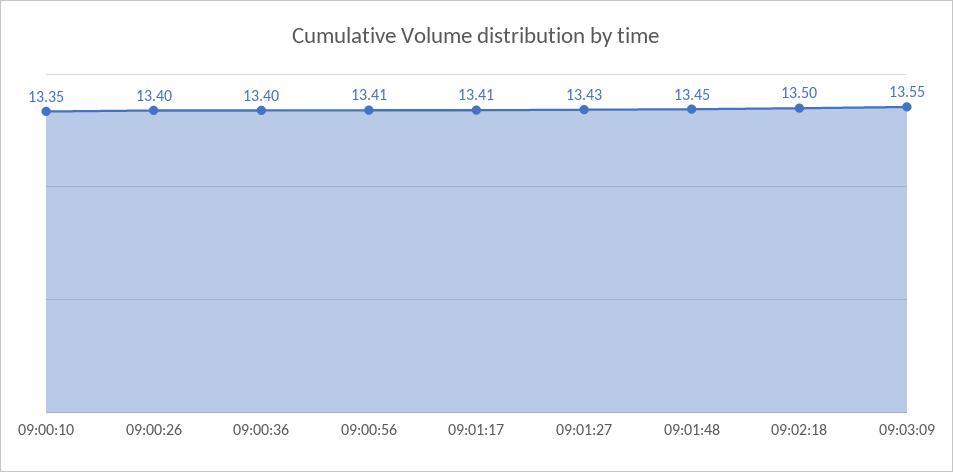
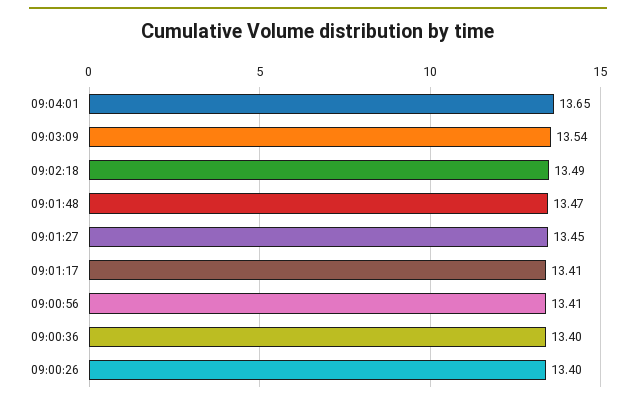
09:00:10: 13.35 -> none
09:01:27: 13.43 -> 13.45
09:01:48: 13.45 -> 13.47
09:02:18: 13.5 -> 13.49
09:03:09: 13.55 -> 13.54
09:04:01: none -> 13.65

